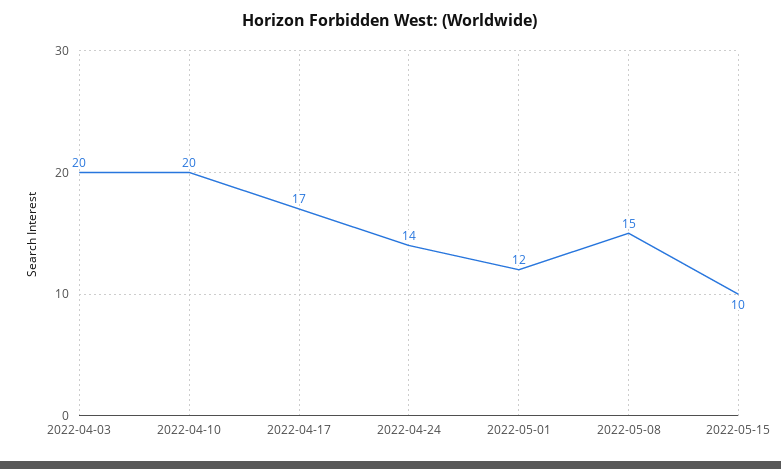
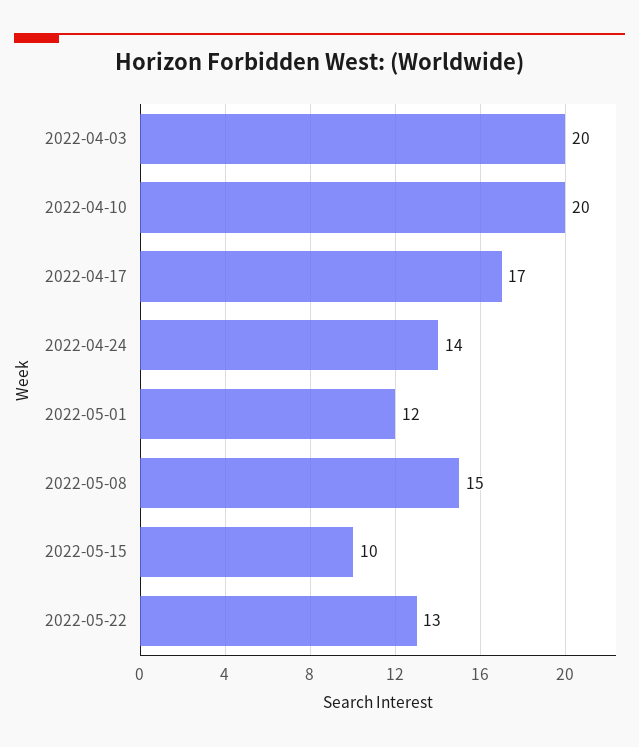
2022-05-22: none -> 13

